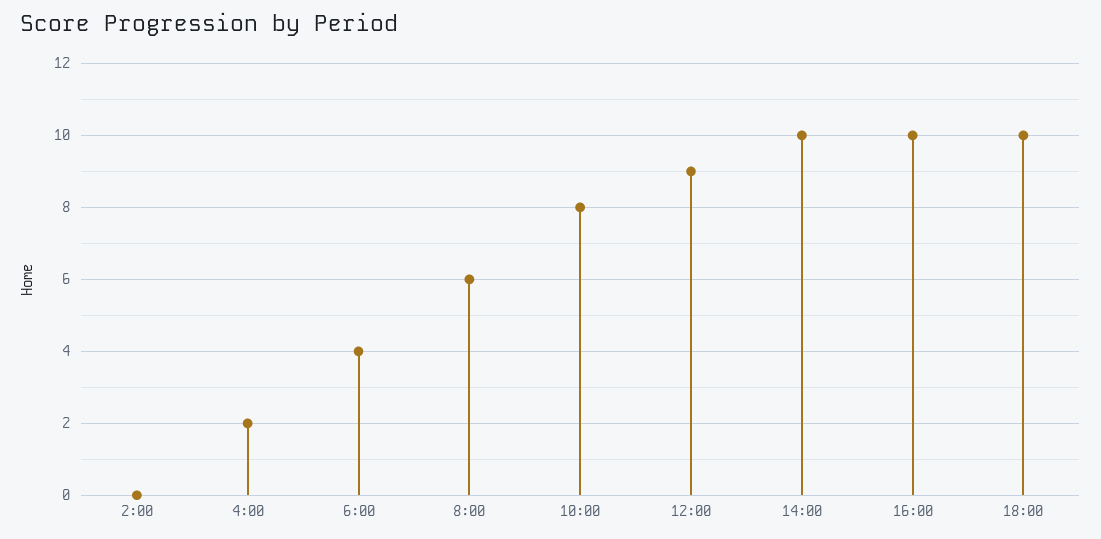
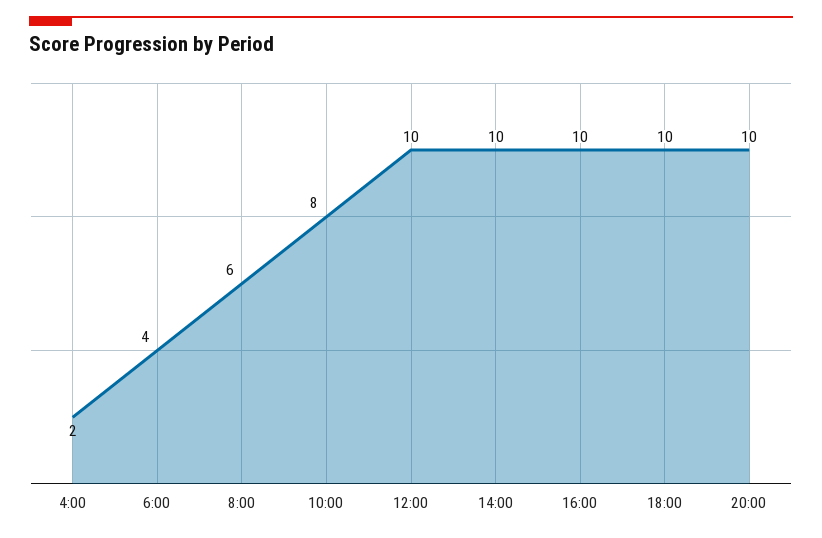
2:00: 0 -> none
12:00: 9 -> 10
20:00: none -> 10

